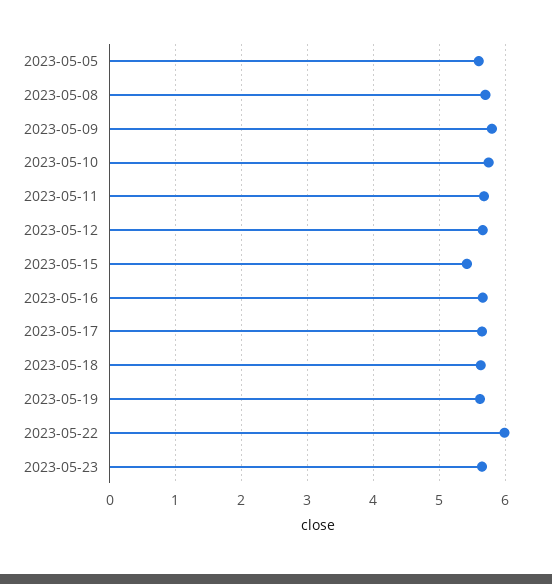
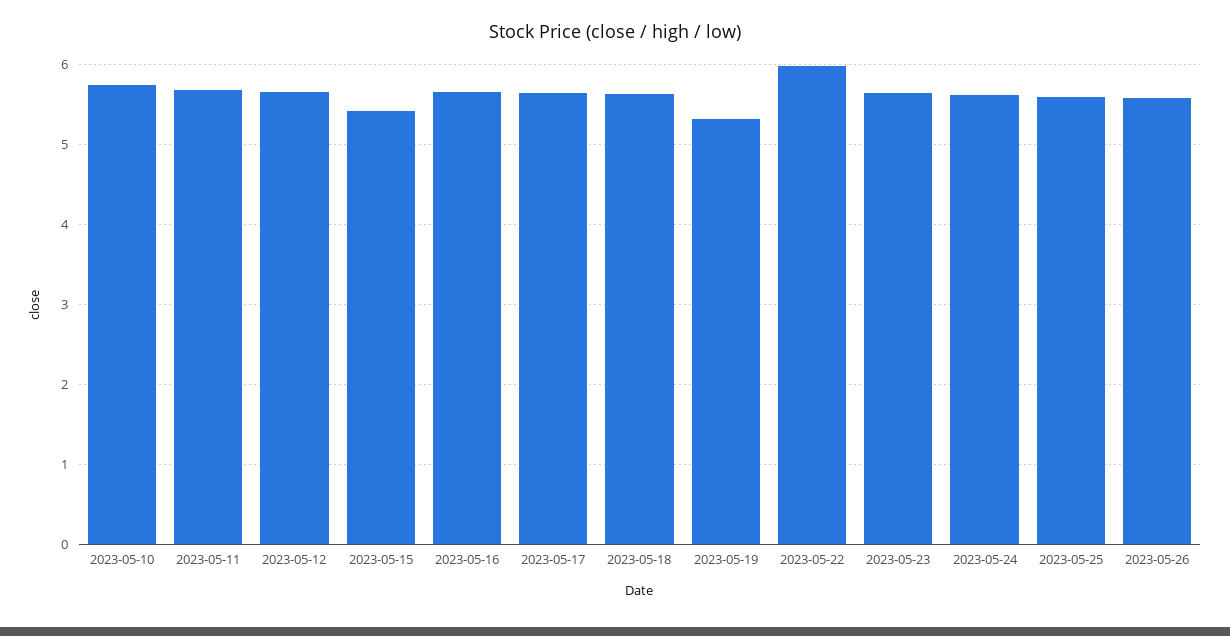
2023-05-05: 5.6 -> none
2023-05-08: 5.7 -> none
2023-05-09: 5.8 -> none
2023-05-19: 5.6 -> 5.3
2023-05-24: none -> 5.6
2023-05-25: none -> 5.6
2023-05-26: none -> 5.6

